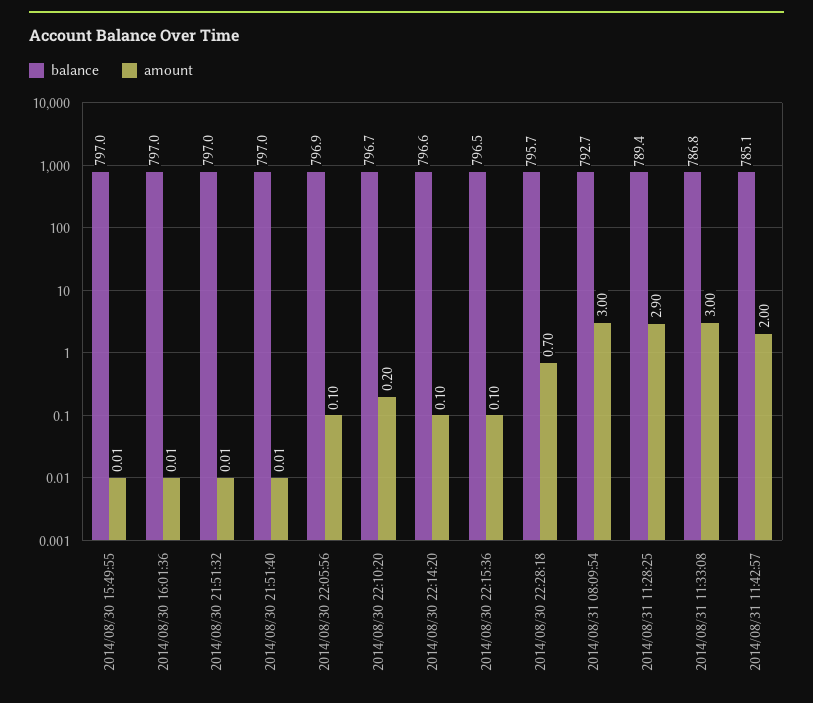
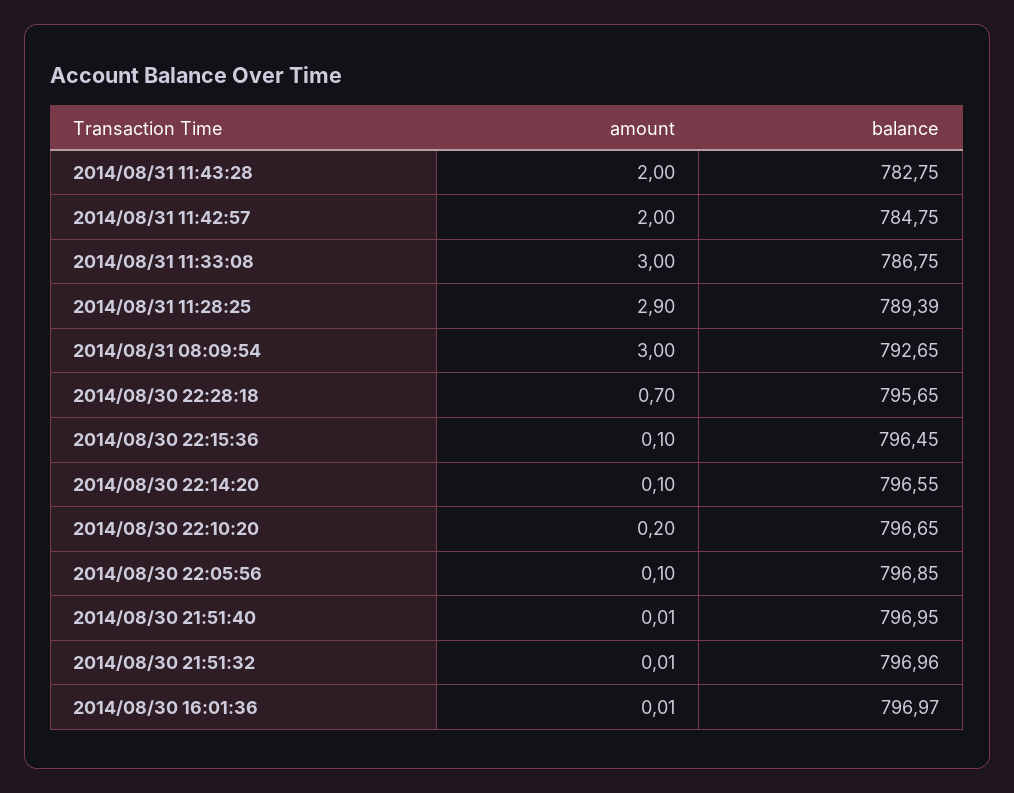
balance, 2014/08/30 15:49:55: 797 -> none
amount, 2014/08/30 15:49:55: 0.01 -> none
balance, 2014/08/31 11:42:57: 785.1 -> 784.75
amount, 2014/08/31 11:43:28: none -> 2
balance, 2014/08/31 11:43:28: none -> 782.75

